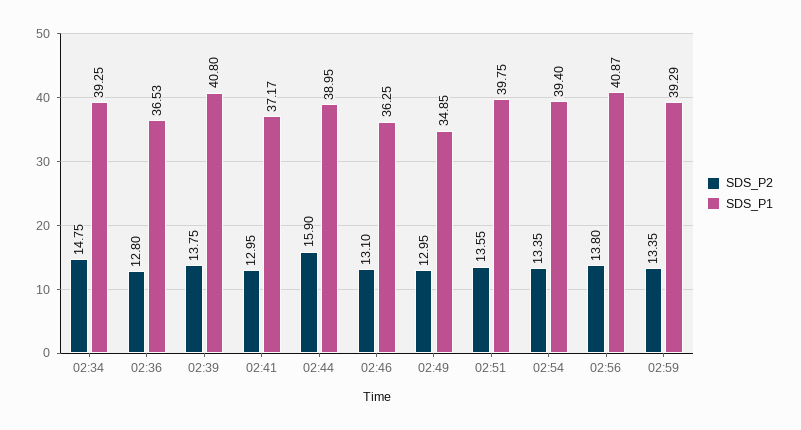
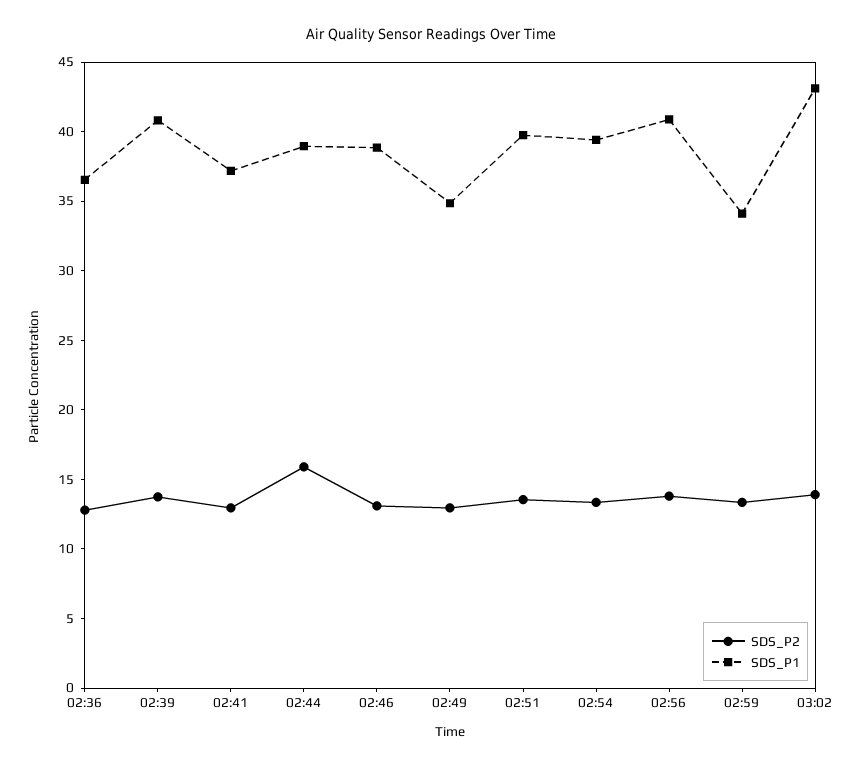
SDS_P2, 02:34: 14.75 -> none
SDS_P1, 02:34: 39.25 -> none
SDS_P1, 02:46: 36.25 -> 39
SDS_P1, 02:59: 39.29 -> 34
SDS_P2, 03:02: none -> 14
SDS_P1, 03:02: none -> 43

